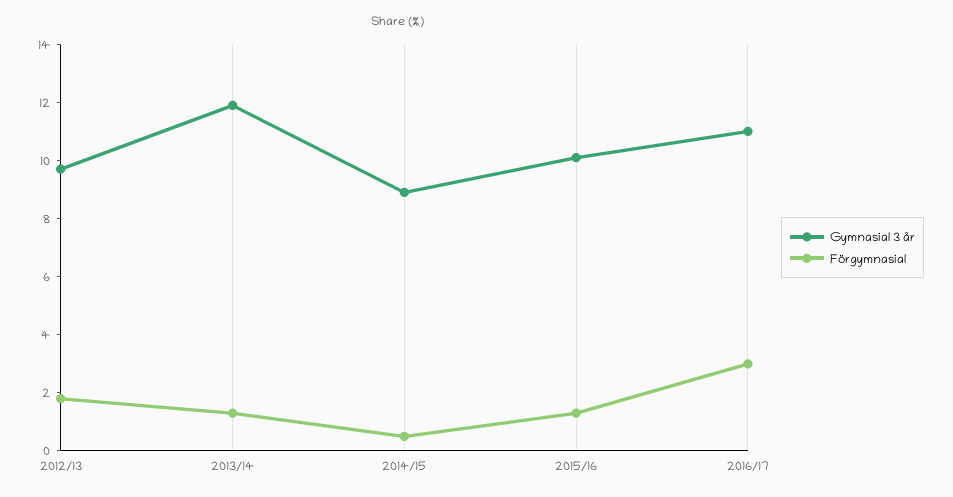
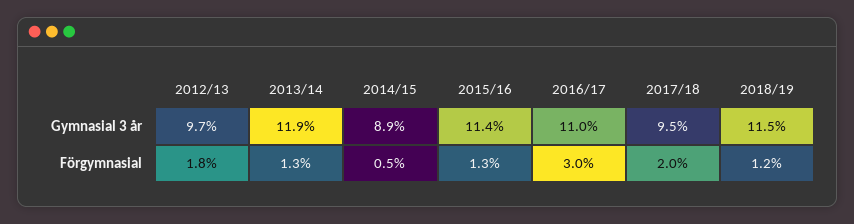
Gymnasial 3 år, 2015/16: 10 -> 11.4
Gymnasial 3 år, 2017/18: none -> 9.5
Gymnasial 3 år, 2018/19: none -> 11.5
Förgymnasial, 2017/18: none -> 2
Förgymnasial, 2018/19: none -> 1.2

